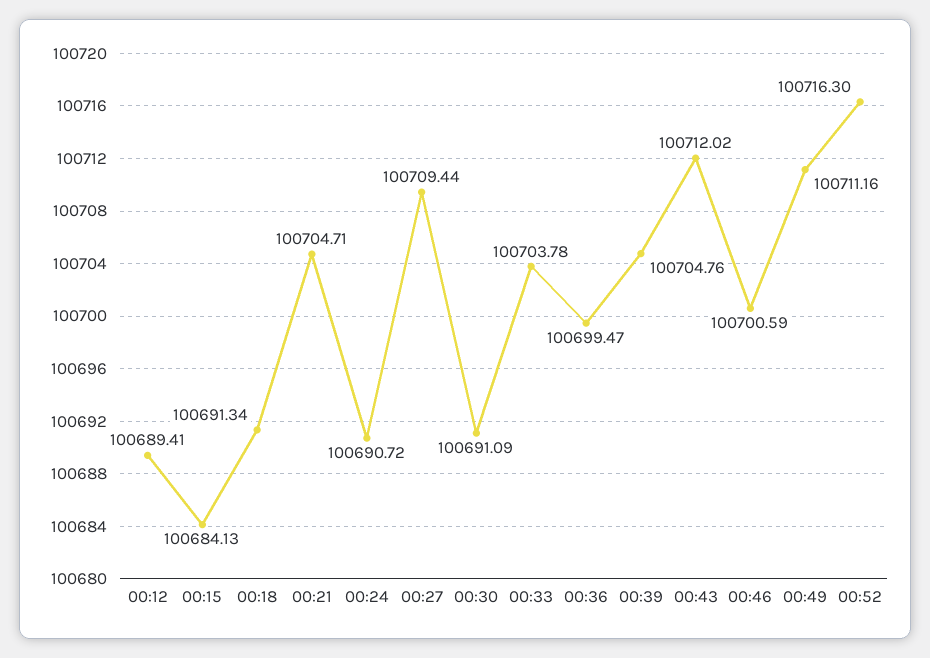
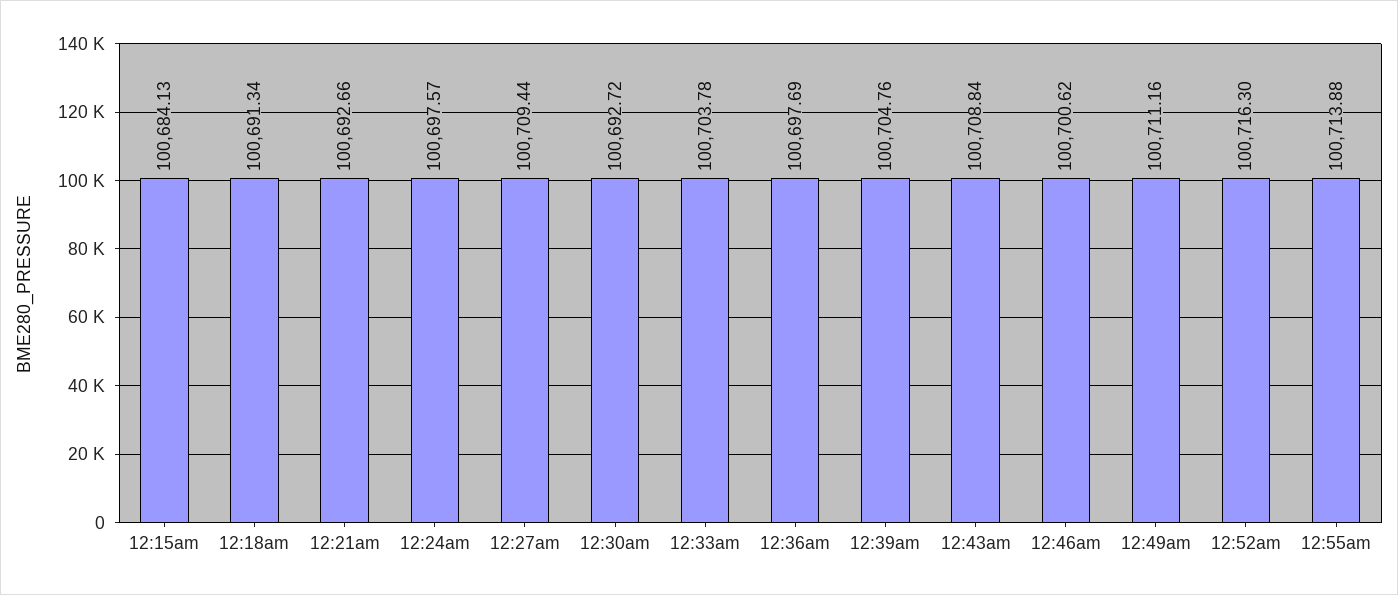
00:12: 100689.41 -> none
00:21: 100704.71 -> 100692.66
00:24: 100690.72 -> 100697.57
00:30: 100691.09 -> 100692.72
00:36: 100699.47 -> 100697.69
00:43: 100712.02 -> 100708.84
00:46: 100700.59 -> 100700.62
12:55am: none -> 100713.88

